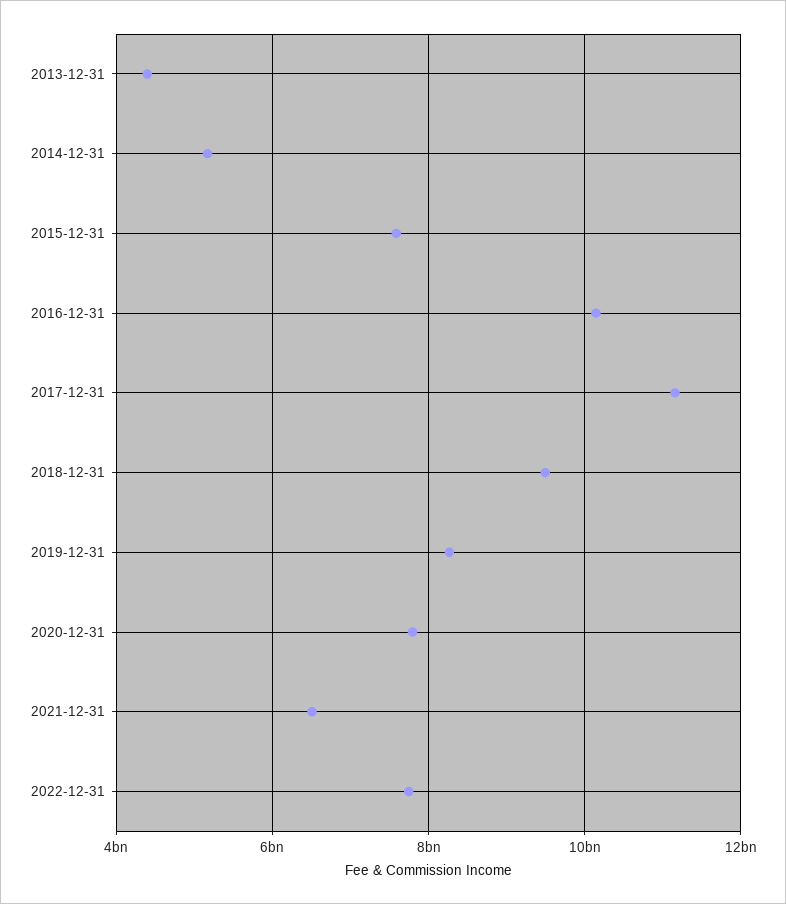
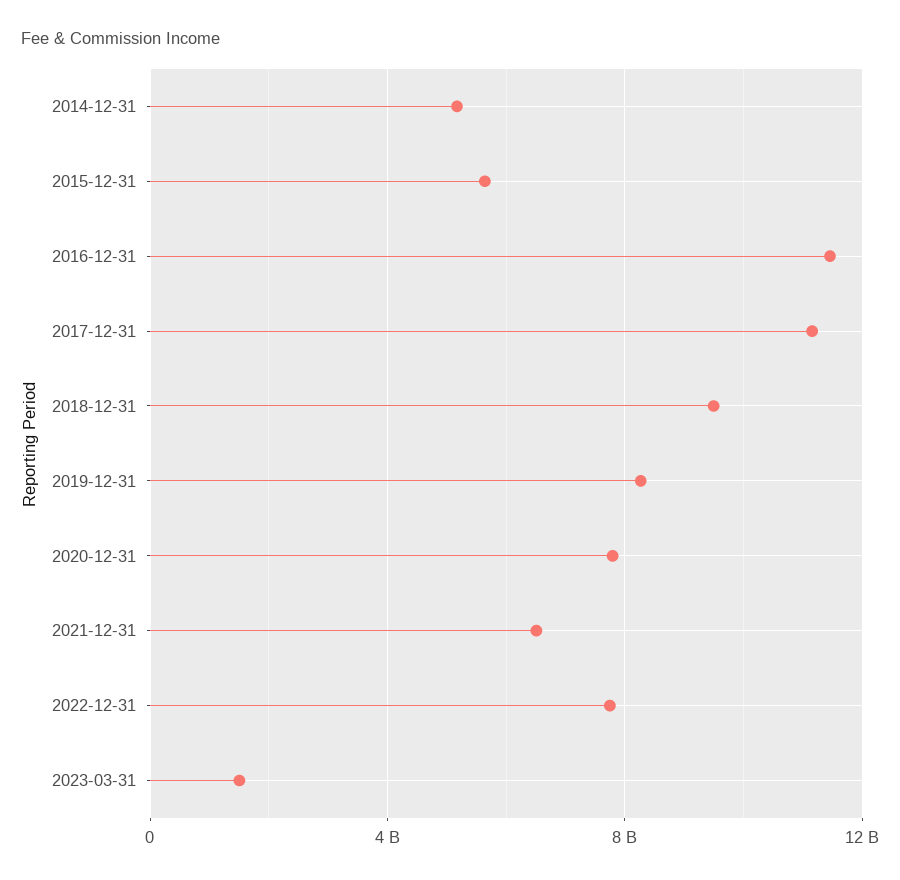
2013-12-31: 4400000000 -> none
2015-12-31: 7600000000 -> 5500000000
2016-12-31: 10200000000 -> 11500000000
2023-03-31: none -> 1500000000

